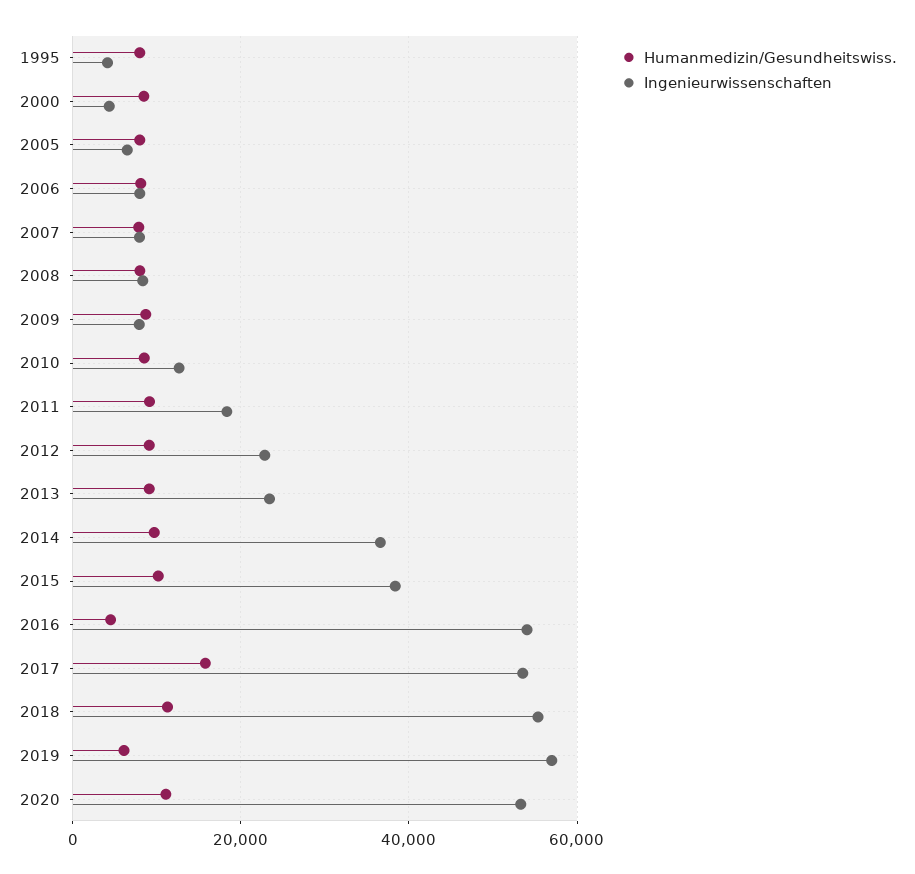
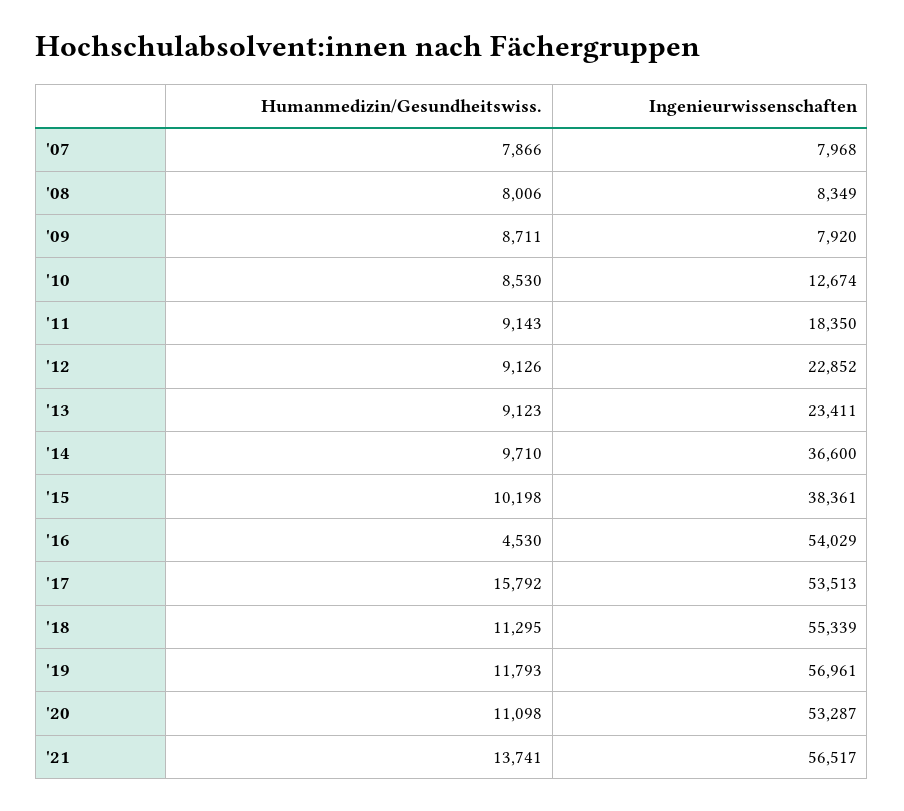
Humanmedizin/Gesundheitswiss., 1995: 8000 -> none
Ingenieurwissenschaften, 1995: 4000 -> none
Humanmedizin/Gesundheitswiss., 2000: 8000 -> none
Ingenieurwissenschaften, 2000: 4000 -> none
Humanmedizin/Gesundheitswiss., 2005: 8000 -> none
Ingenieurwissenschaften, 2005: 6000 -> none
Humanmedizin/Gesundheitswiss., 2006: 8000 -> none
Ingenieurwissenschaften, 2006: 8000 -> none
Humanmedizin/Gesundheitswiss., 2019: 6000 -> 11793
Humanmedizin/Gesundheitswiss., '21: none -> 13741
Ingenieurwissenschaften, '21: none -> 56517

